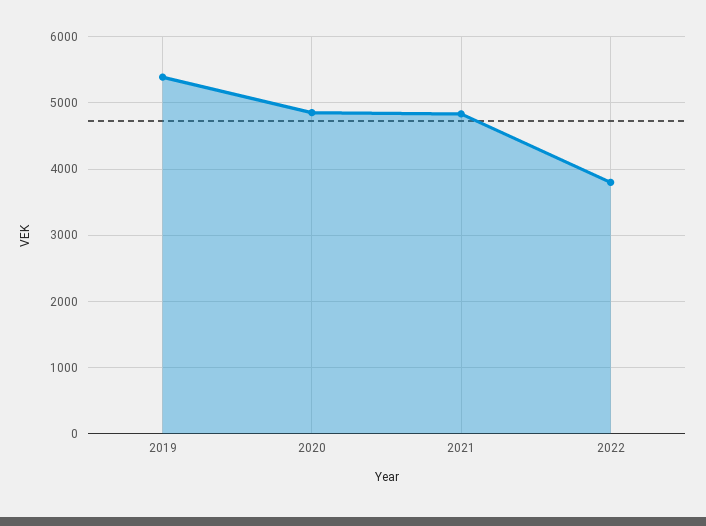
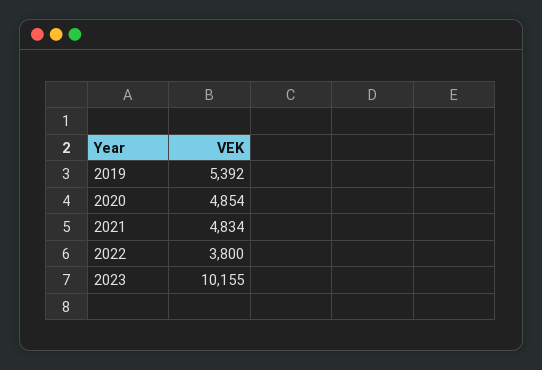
2023: none -> 10155

